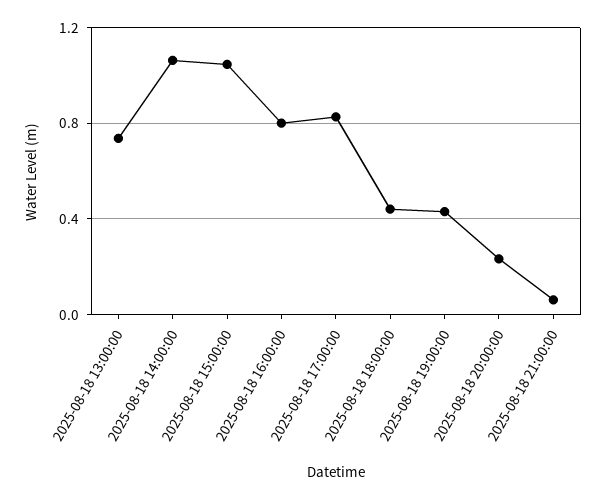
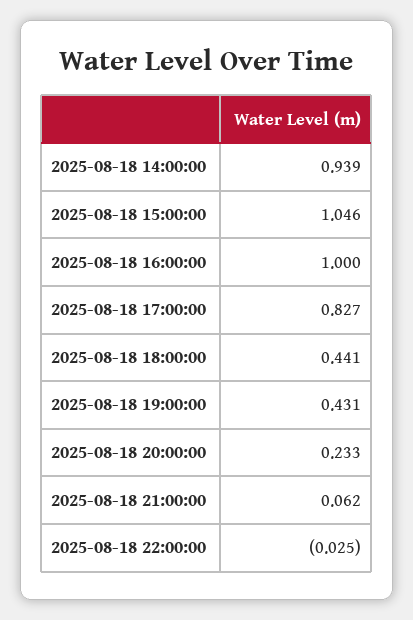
2025-08-18 13:00:00: 0.75 -> none
2025-08-18 14:00:00: 1.05 -> 0.939
2025-08-18 16:00:00: 0.8 -> 1
2025-08-18 22:00:00: none -> -0.025

